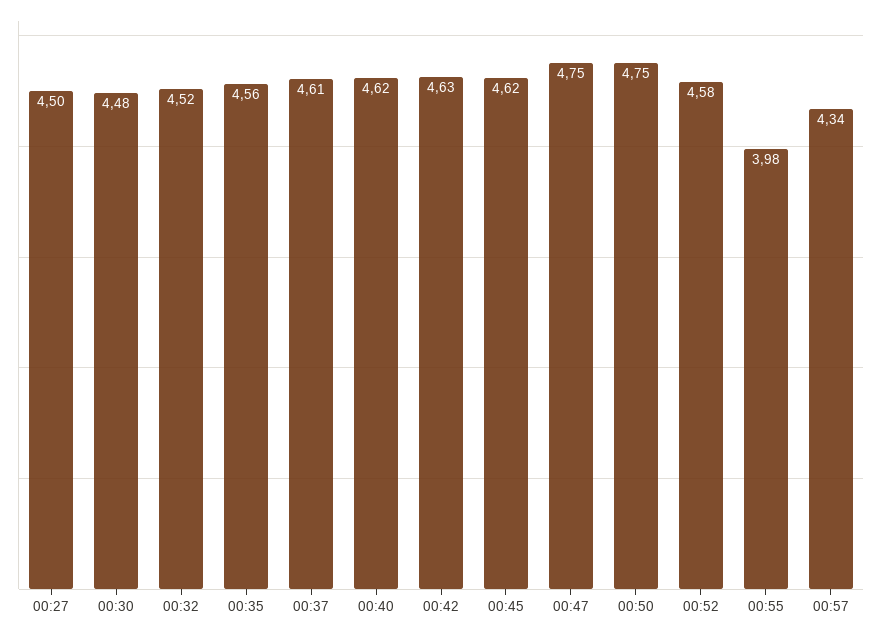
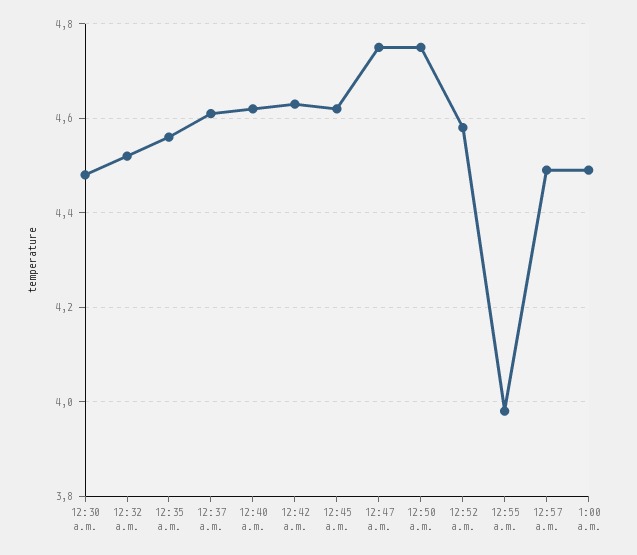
00:27: 4.5 -> none
00:57: 4.34 -> 4.5
1:00 a.m.: none -> 4.5

